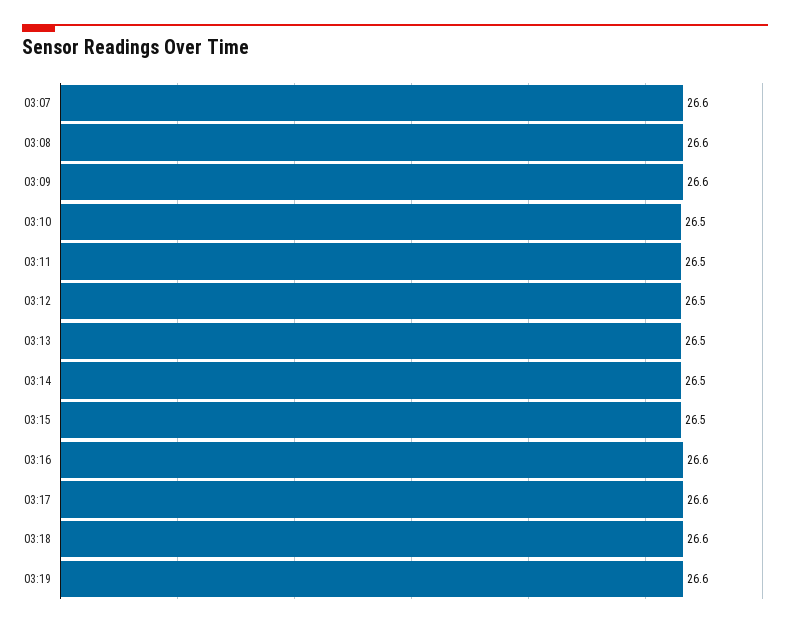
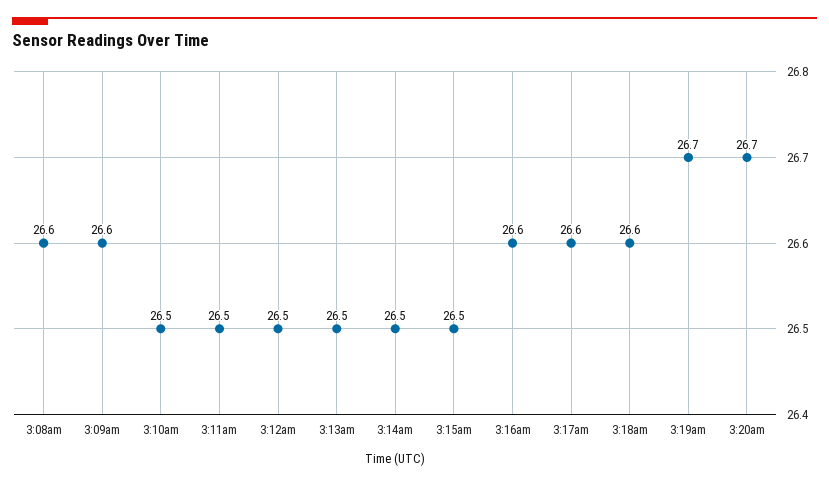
03:07: 26.6 -> none
03:19: 26.6 -> 26.7
3:20am: none -> 26.7

